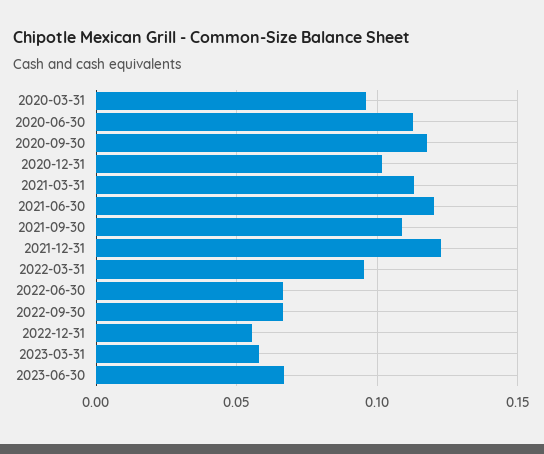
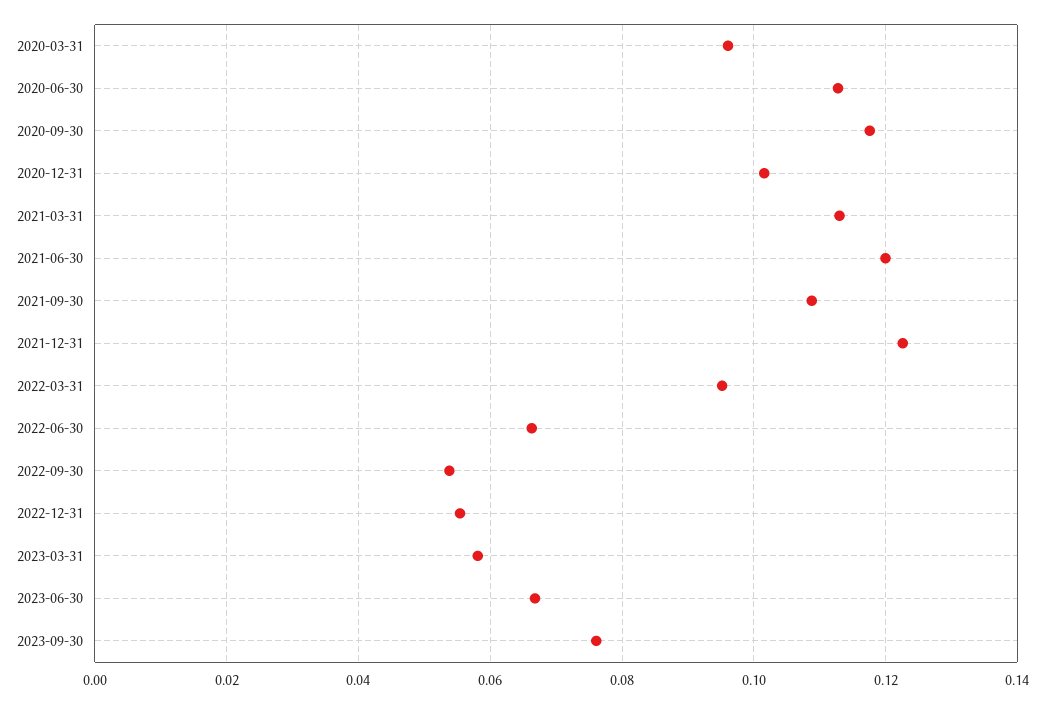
2022-09-30: 0.065 -> 0.054
2023-09-30: none -> 0.076

